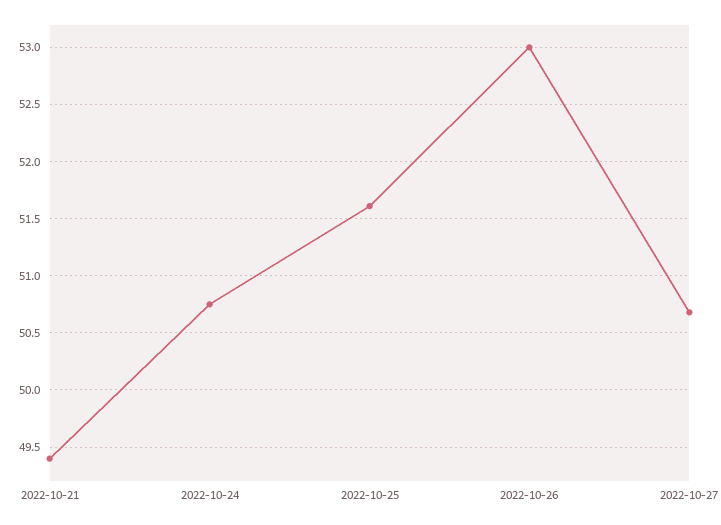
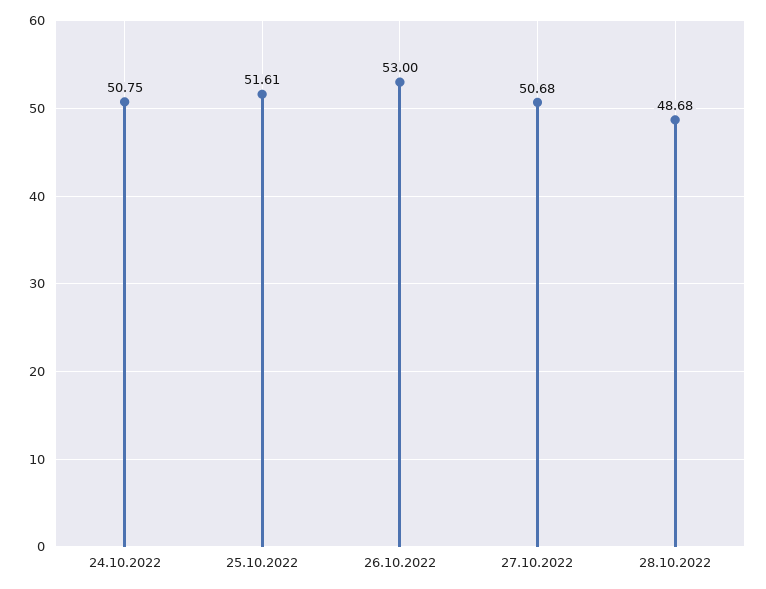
2022-10-21: 49.4 -> none
28.10.2022: none -> 48.68

